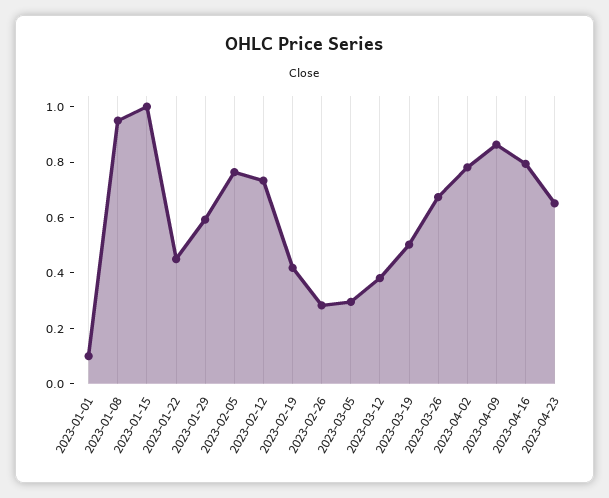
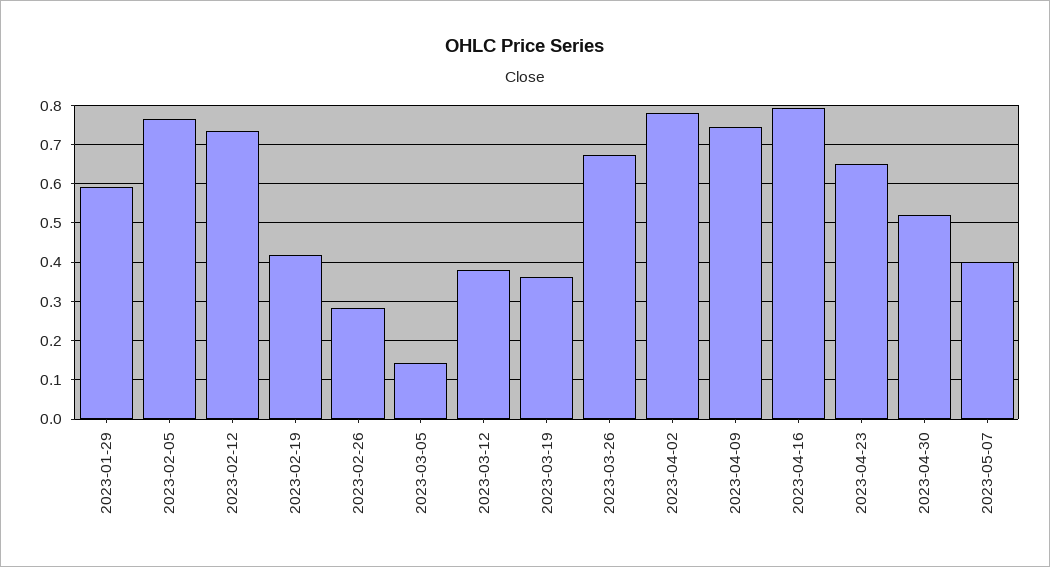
2023-01-01: 0.1 -> none
2023-01-08: 0.95 -> none
2023-01-15: 1 -> none
2023-01-22: 0.45 -> none
2023-03-05: 0.3 -> 0.14
2023-03-19: 0.5 -> 0.36
2023-04-09: 0.85 -> 0.74
2023-04-30: none -> 0.52
2023-05-07: none -> 0.4

